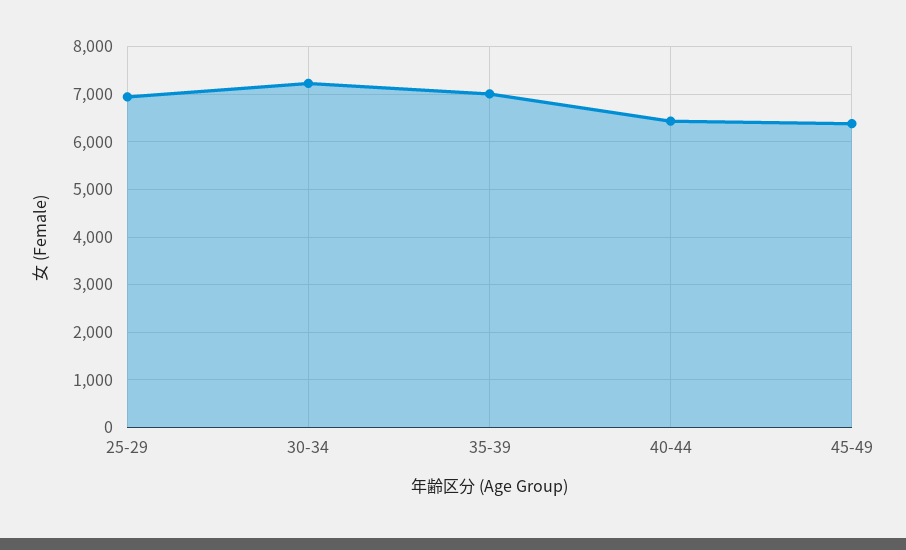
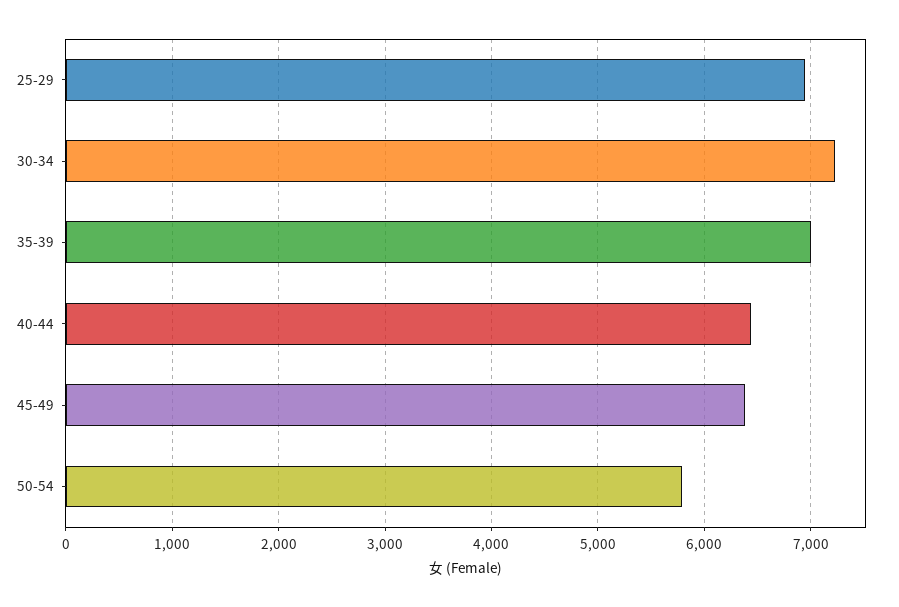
50-54: none -> 5800

